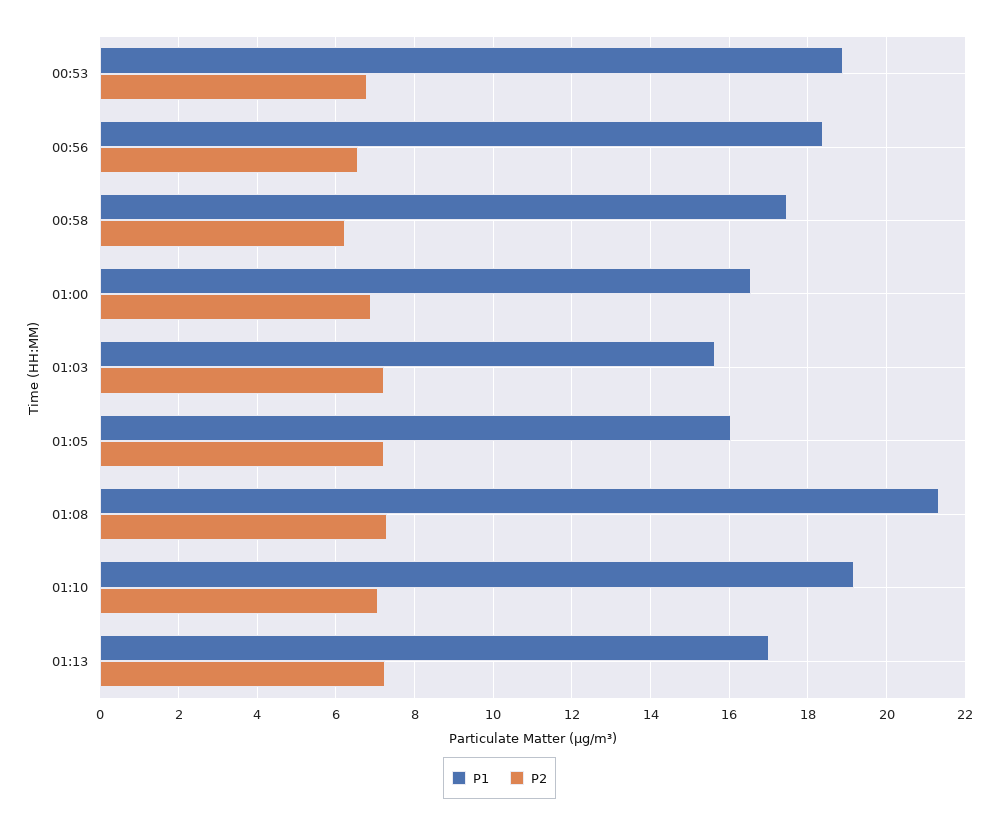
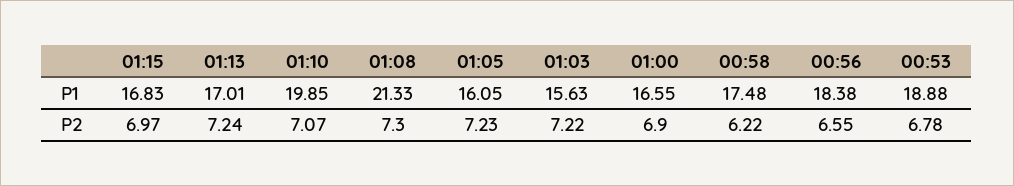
P1, 01:10: 19.2 -> 19.85
P1, 01:15: none -> 16.83
P2, 01:15: none -> 6.97

